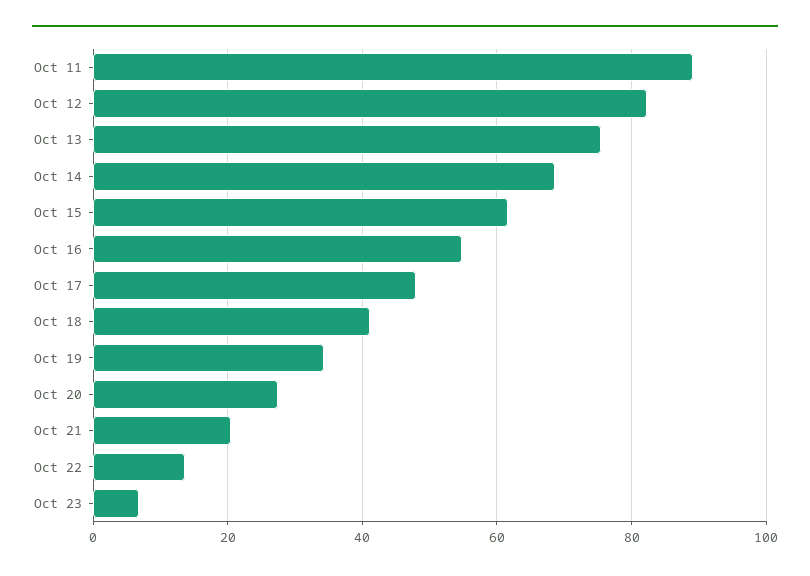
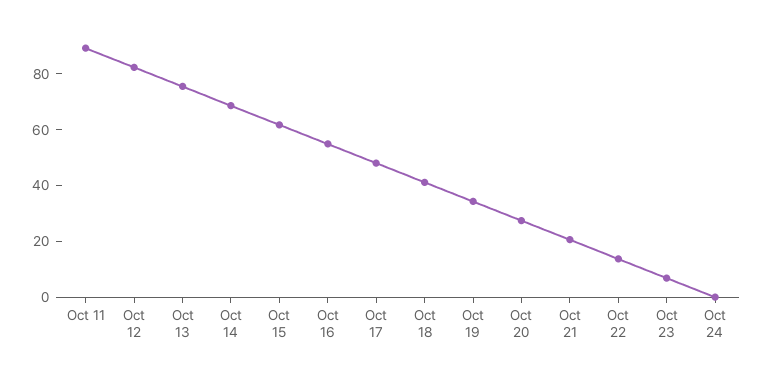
Oct 24: none -> 0

